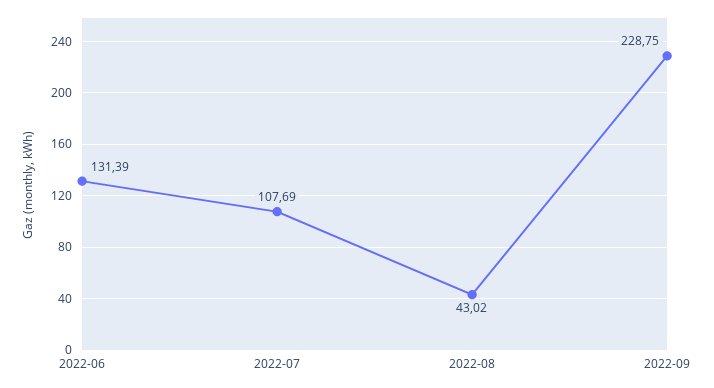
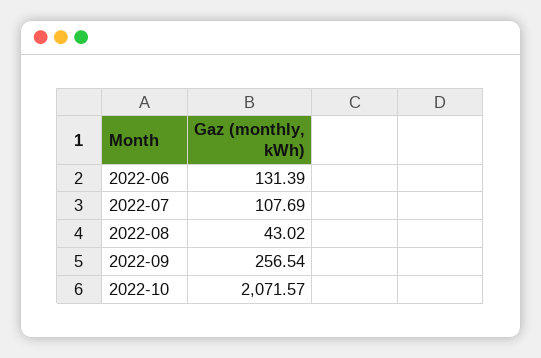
2022-09: 228.75 -> 256.54
2022-10: none -> 2071.57

